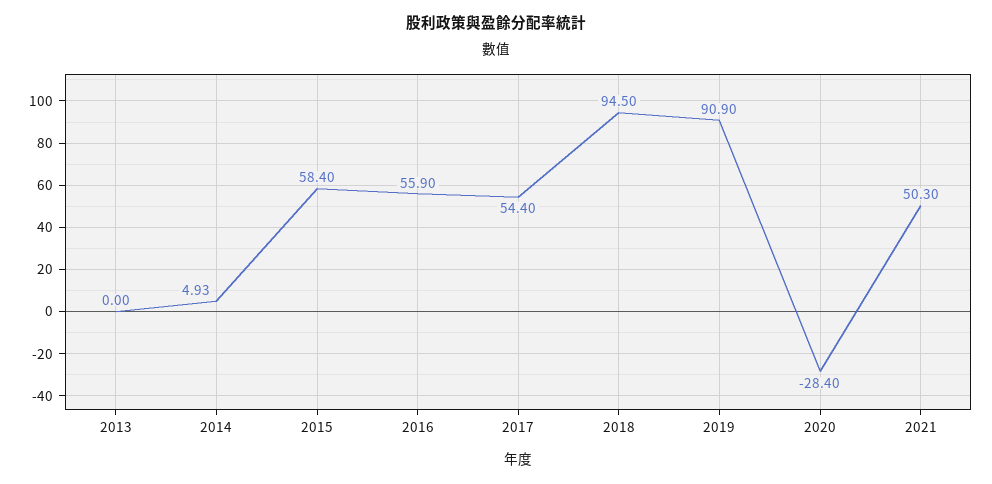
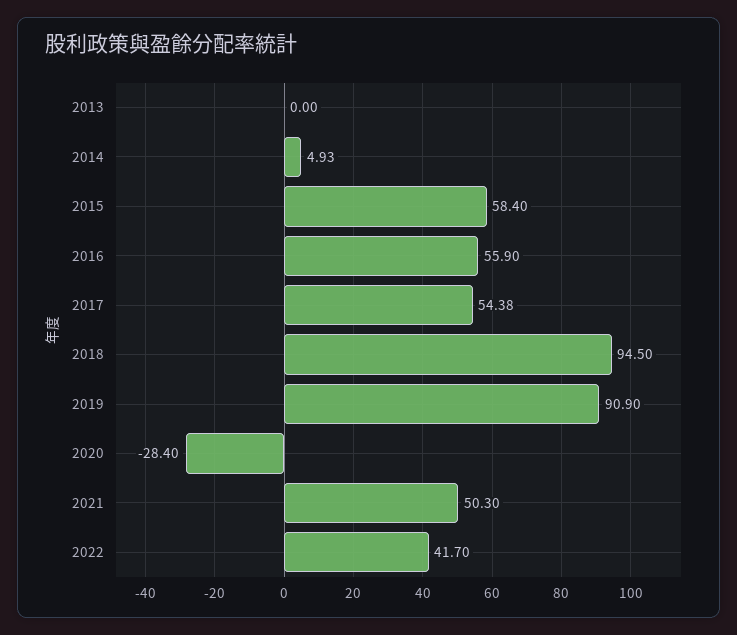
2017: 54.4 -> 54.38
2022: none -> 41.7

